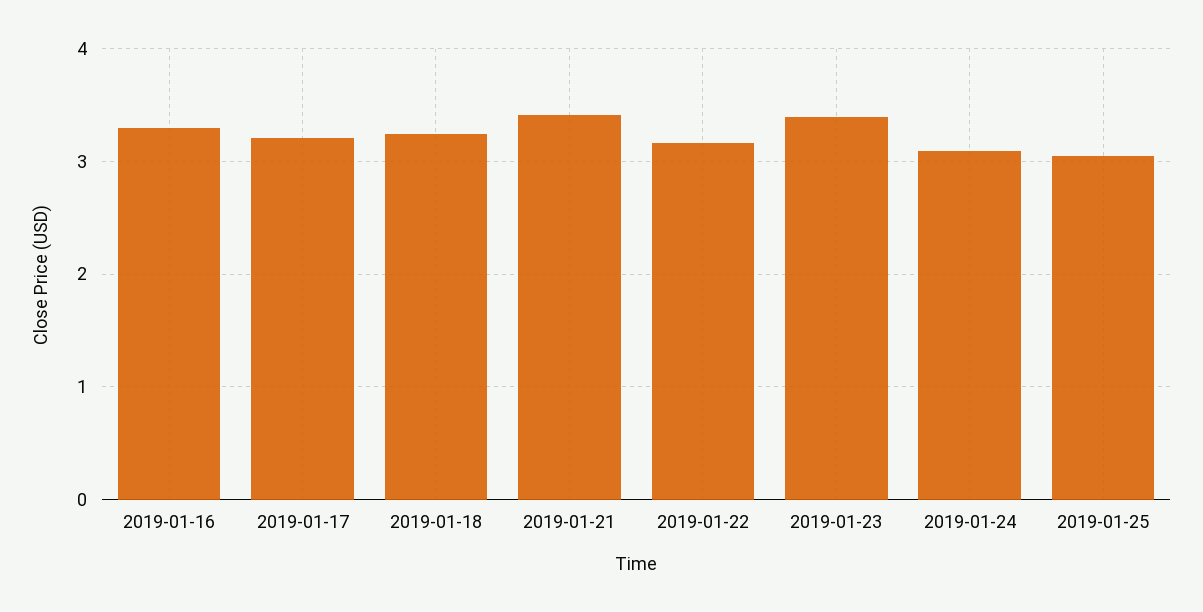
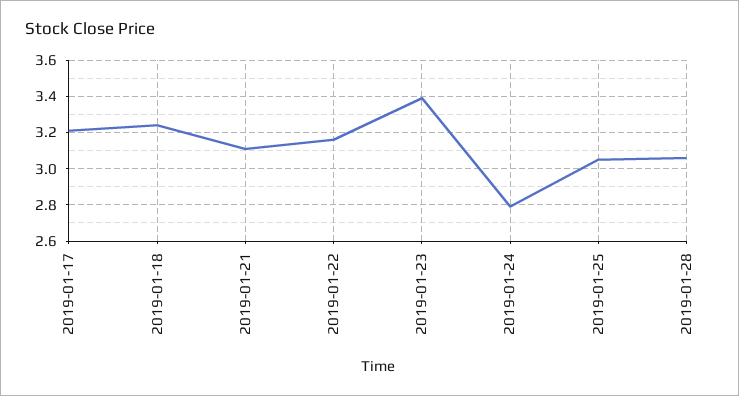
2019-01-16: 3.3 -> none
2019-01-21: 3.4 -> 3.1
2019-01-24: 3.1 -> 2.8
2019-01-28: none -> 3.05

